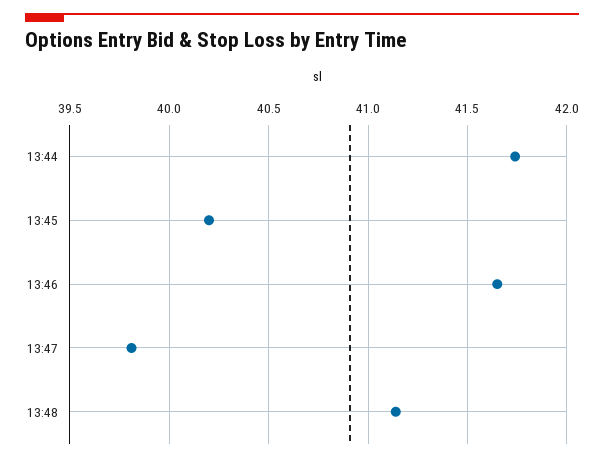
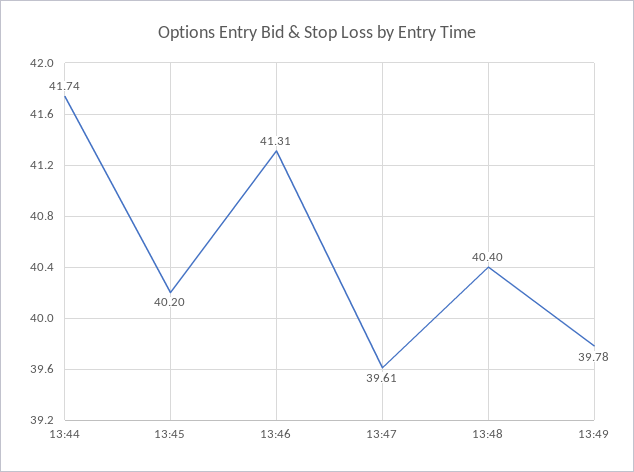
13:46: 41.65 -> 41.31
13:47: 39.8 -> 39.61
13:48: 41.15 -> 40.4
13:49: none -> 39.78

